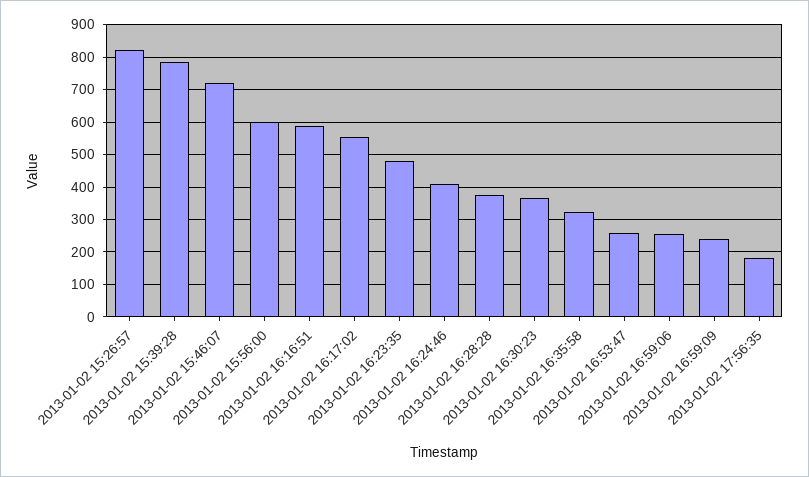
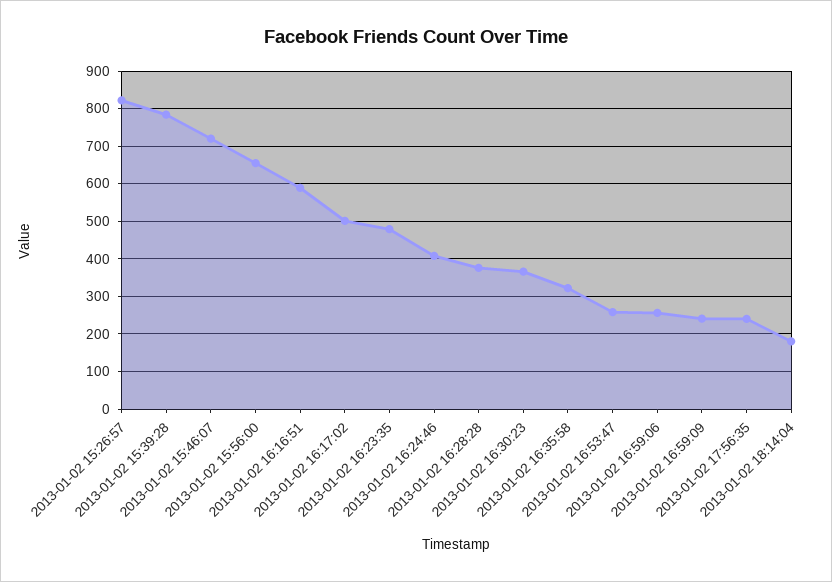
2013-01-02 15:56:00: 600 -> 660
2013-01-02 16:17:02: 560 -> 500
2013-01-02 17:56:35: 180 -> 240
2013-01-02 18:14:04: none -> 180

